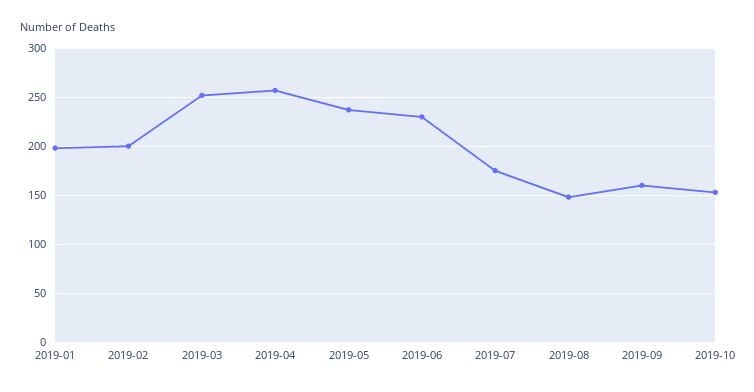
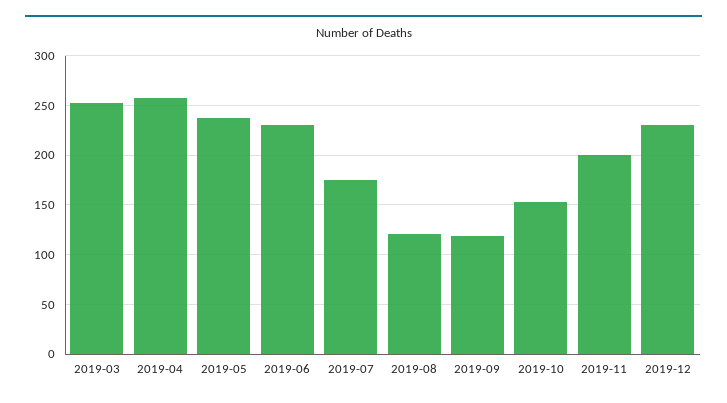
2019-01: 200 -> none
2019-02: 200 -> none
2019-08: 150 -> 120
2019-09: 160 -> 120
2019-11: none -> 200
2019-12: none -> 230

